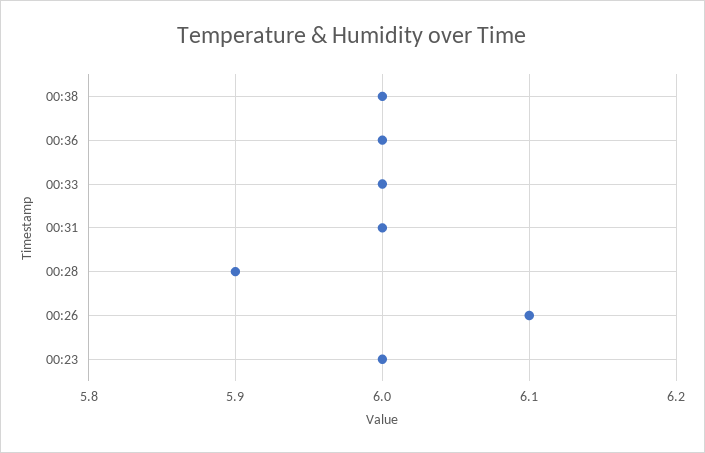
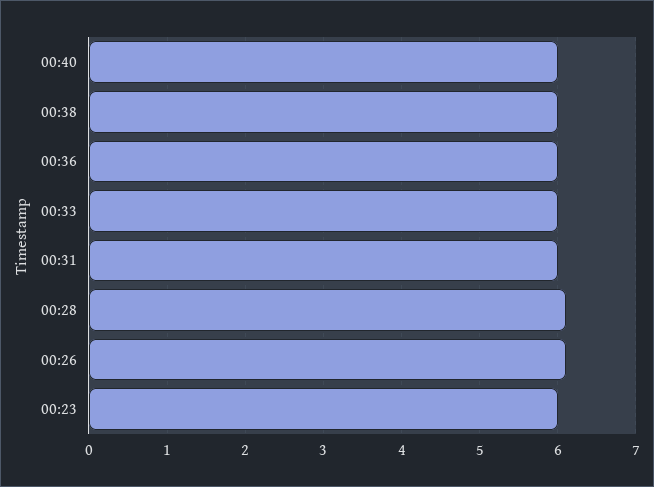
00:28: 5.9 -> 6.1
00:40: none -> 6

